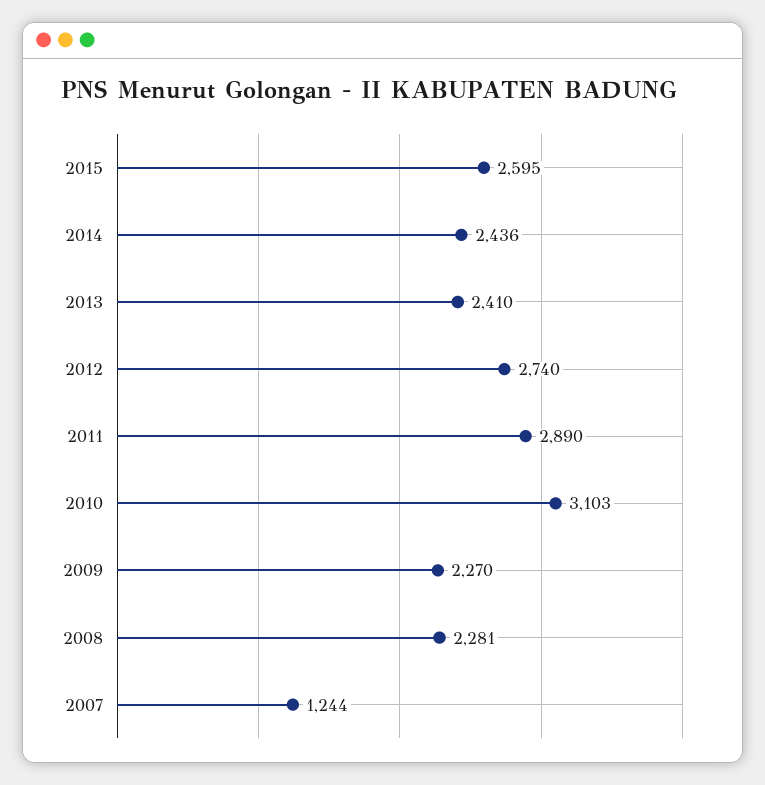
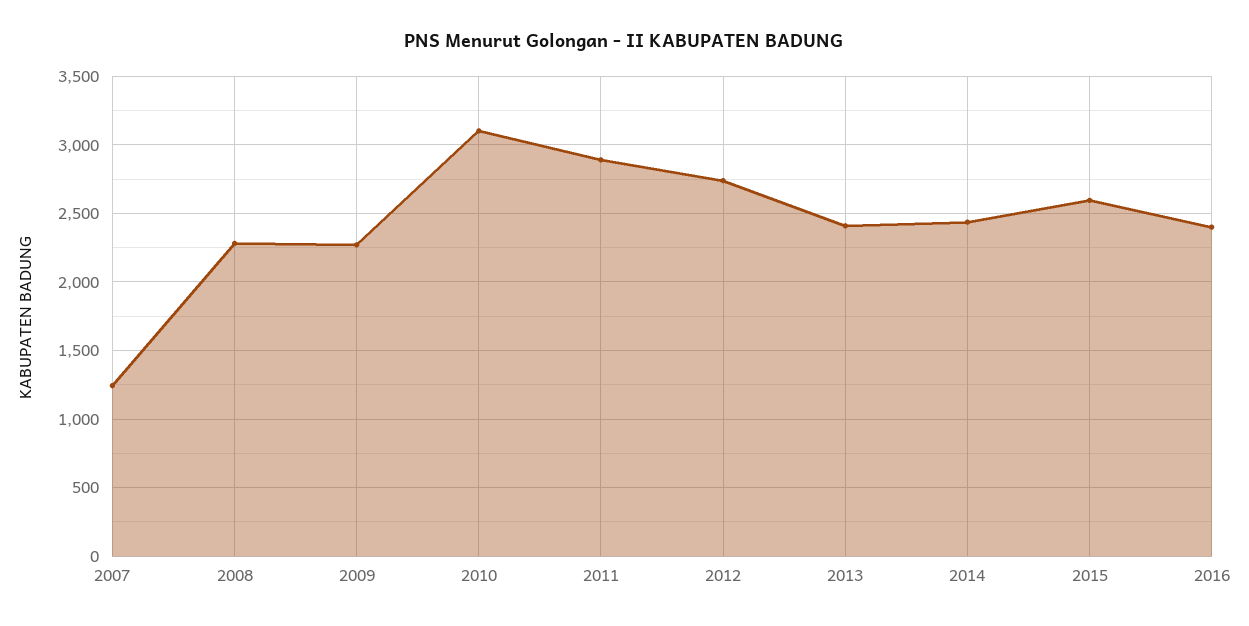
2016: none -> 2400

